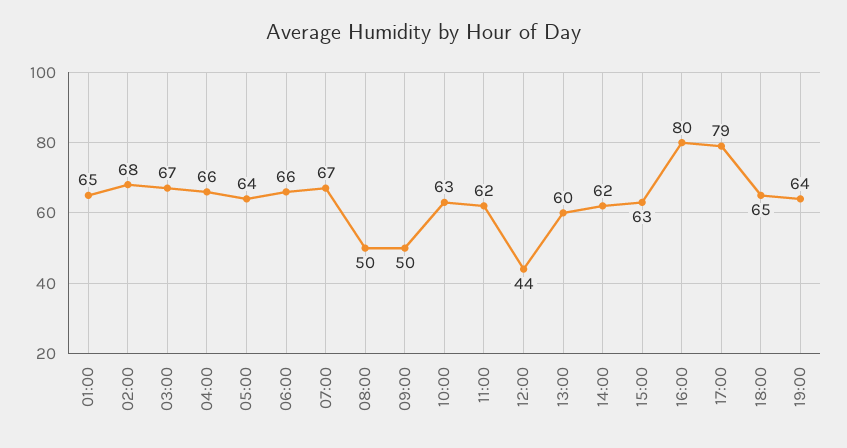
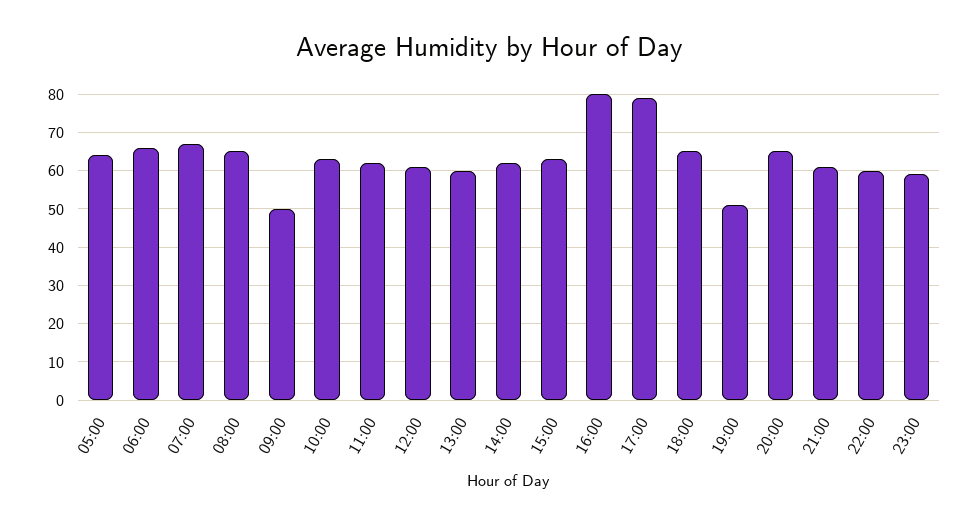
01:00: 65 -> none
02:00: 68 -> none
03:00: 67 -> none
04:00: 66 -> none
08:00: 50 -> 65
12:00: 44 -> 60
19:00: 64 -> 50
20:00: none -> 65
21:00: none -> 60
22:00: none -> 60
23:00: none -> 60

